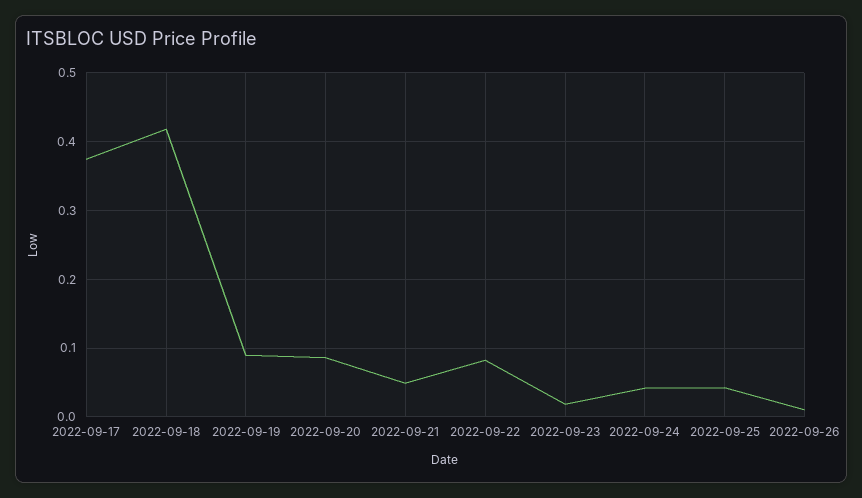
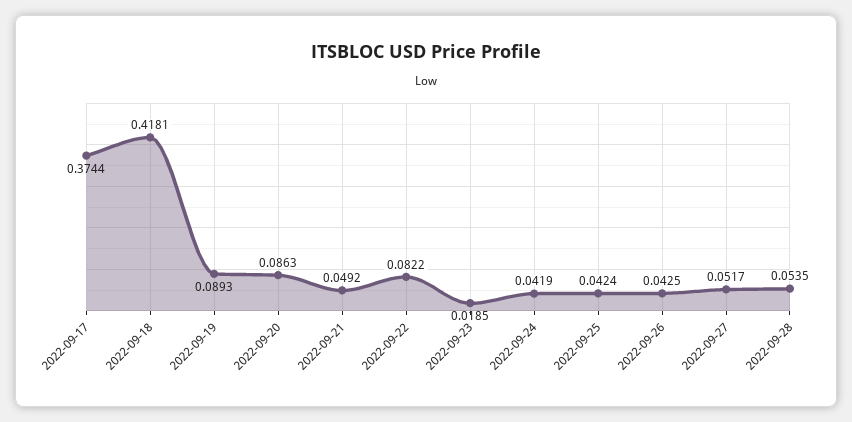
2022-09-26: 0.01 -> 0.0425
2022-09-27: none -> 0.0517
2022-09-28: none -> 0.0535

